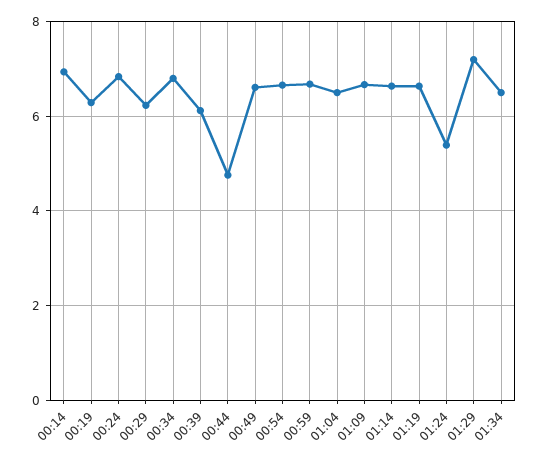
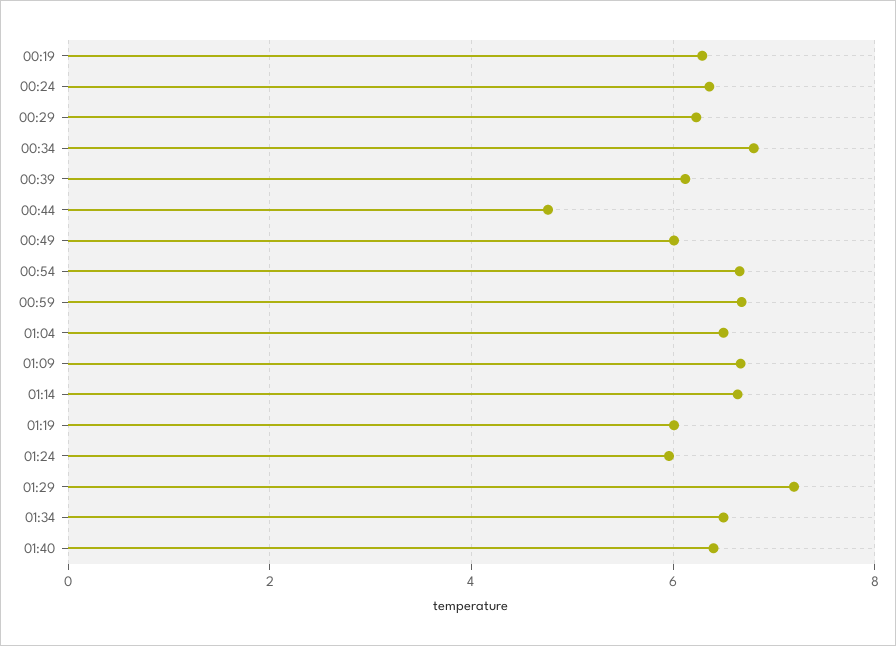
00:14: 7 -> none
00:24: 6.8 -> 6.4
00:49: 6.6 -> 6
01:19: 6.6 -> 6
01:24: 5.4 -> 6
01:40: none -> 6.4

